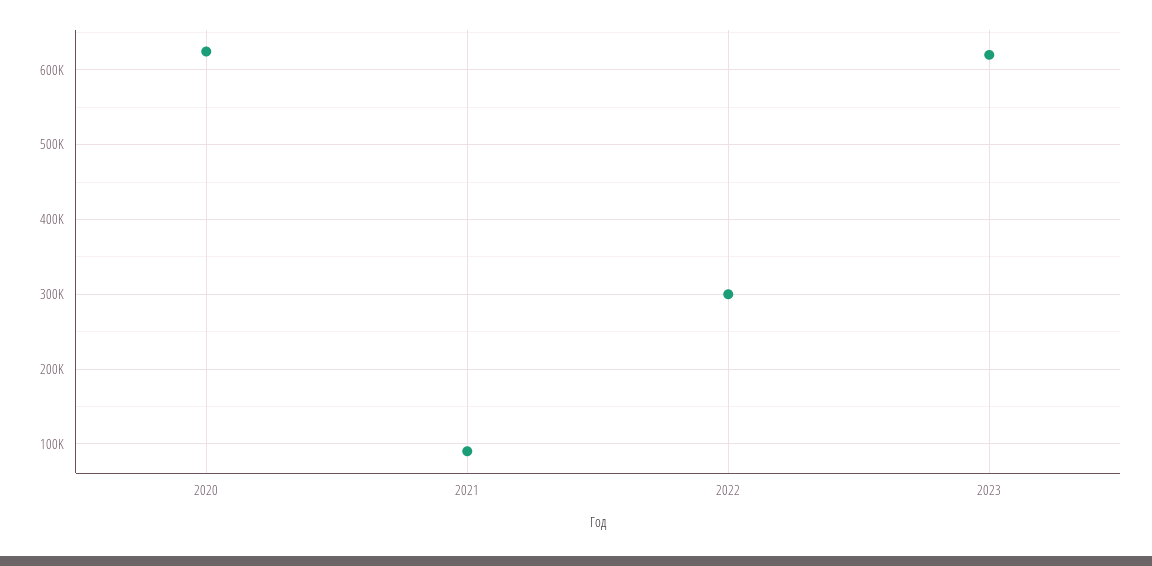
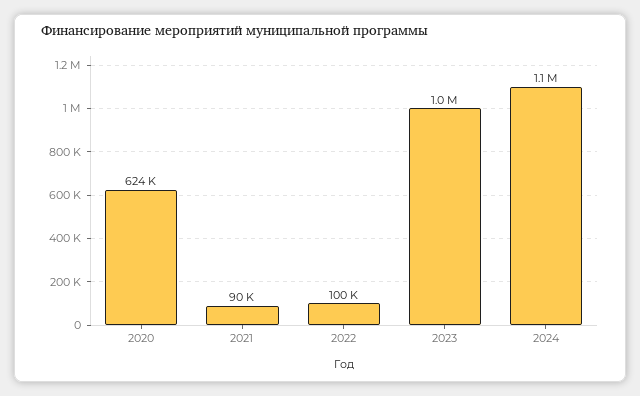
2022: 300000 -> 100000
2023: 620000 -> 1000000
2024: none -> 1100000

